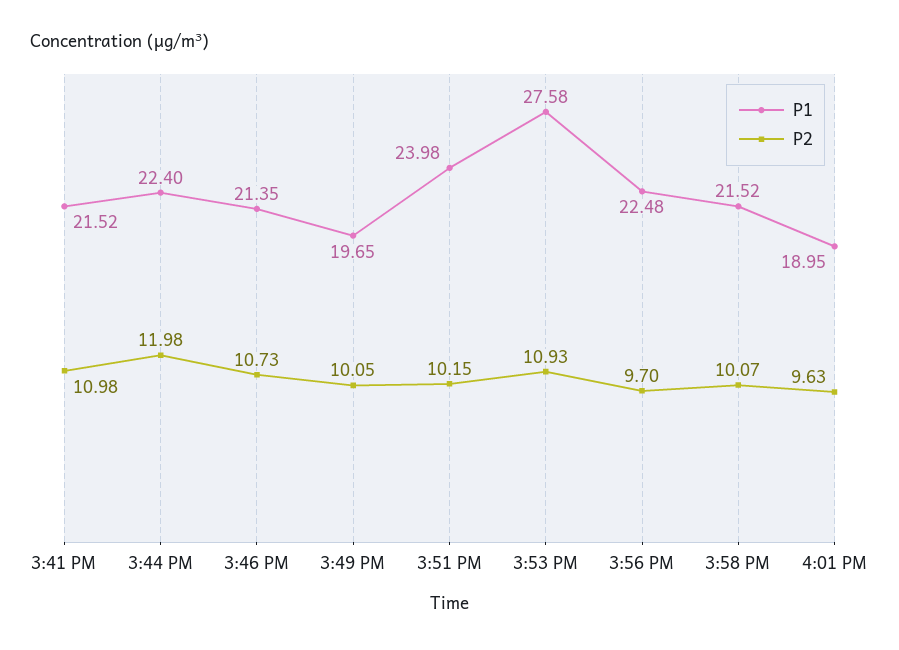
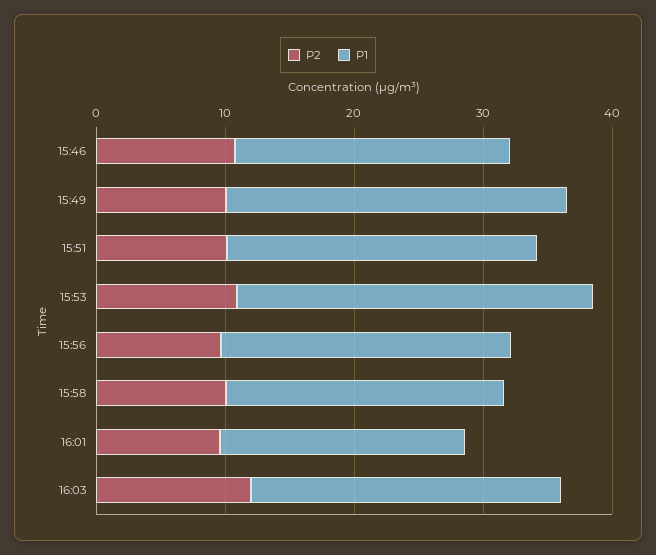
P1, 3:41 PM: 21.52 -> none
P2, 3:41 PM: 10.98 -> none
P1, 3:44 PM: 22.4 -> none
P2, 3:44 PM: 11.98 -> none
P1, 3:49 PM: 19.65 -> 26
P2, 16:03: none -> 12
P1, 16:03: none -> 24

